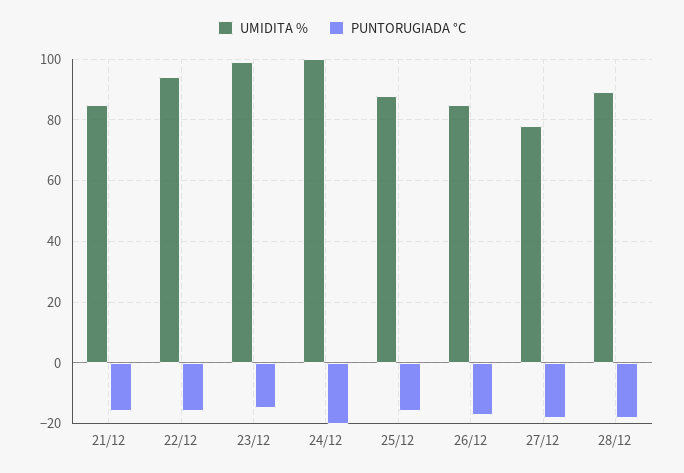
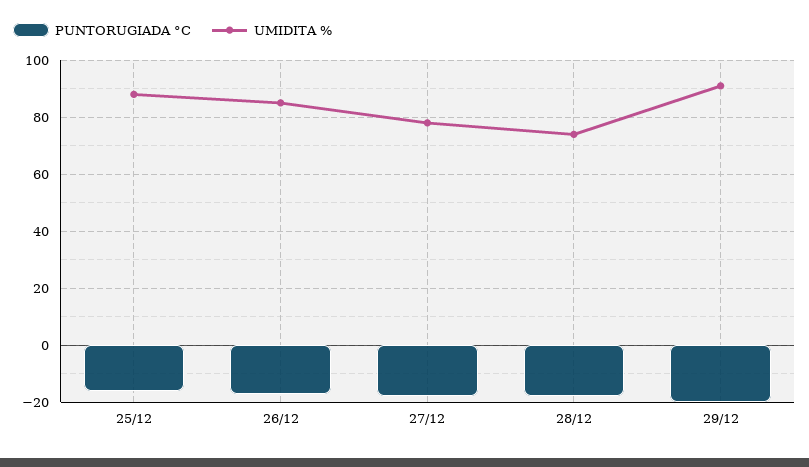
UMIDITA %, 21/12: 85 -> none
PUNTORUGIADA °C, 21/12: -15 -> none
UMIDITA %, 22/12: 95 -> none
PUNTORUGIADA °C, 22/12: -15 -> none
UMIDITA %, 23/12: 100 -> none
PUNTORUGIADA °C, 23/12: -15 -> none
UMIDITA %, 24/12: 100 -> none
PUNTORUGIADA °C, 24/12: -20 -> none
UMIDITA %, 28/12: 90 -> 75
PUNTORUGIADA °C, 29/12: none -> -20
UMIDITA %, 29/12: none -> 90

